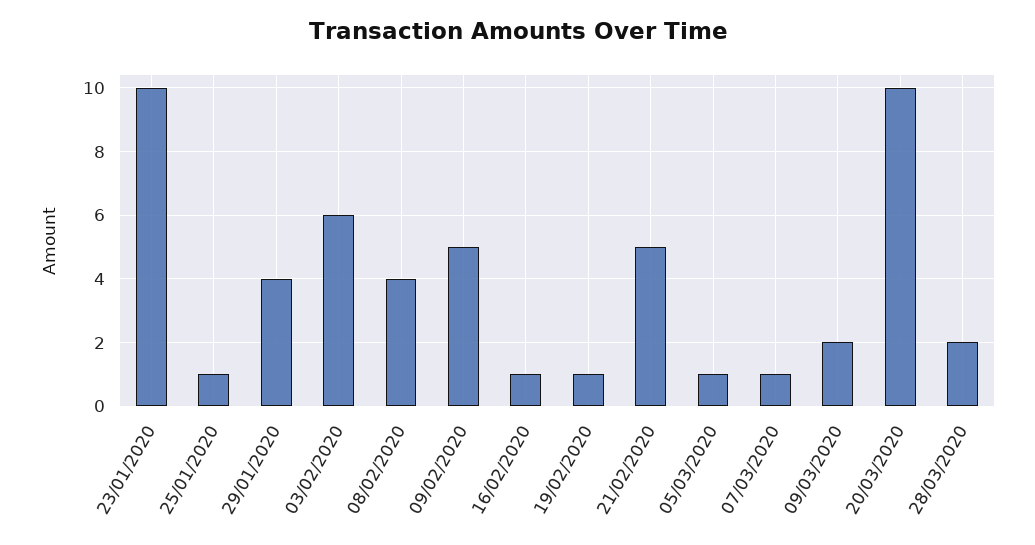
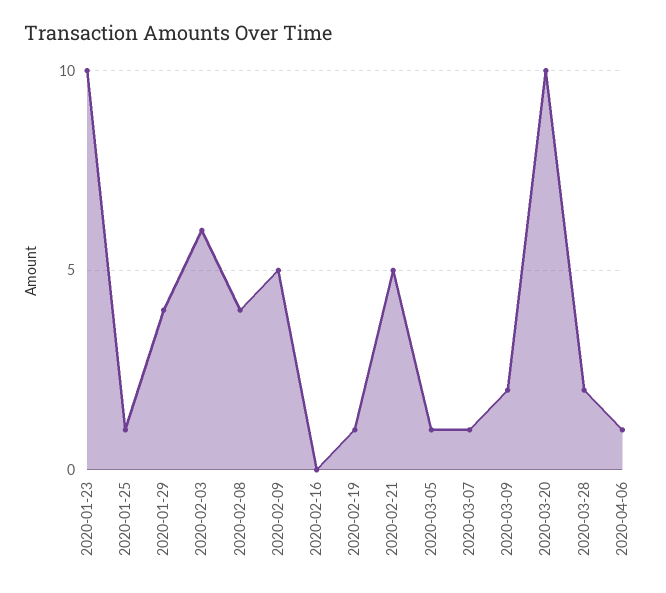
16/02/2020: 1 -> 0
2020-04-06: none -> 1

